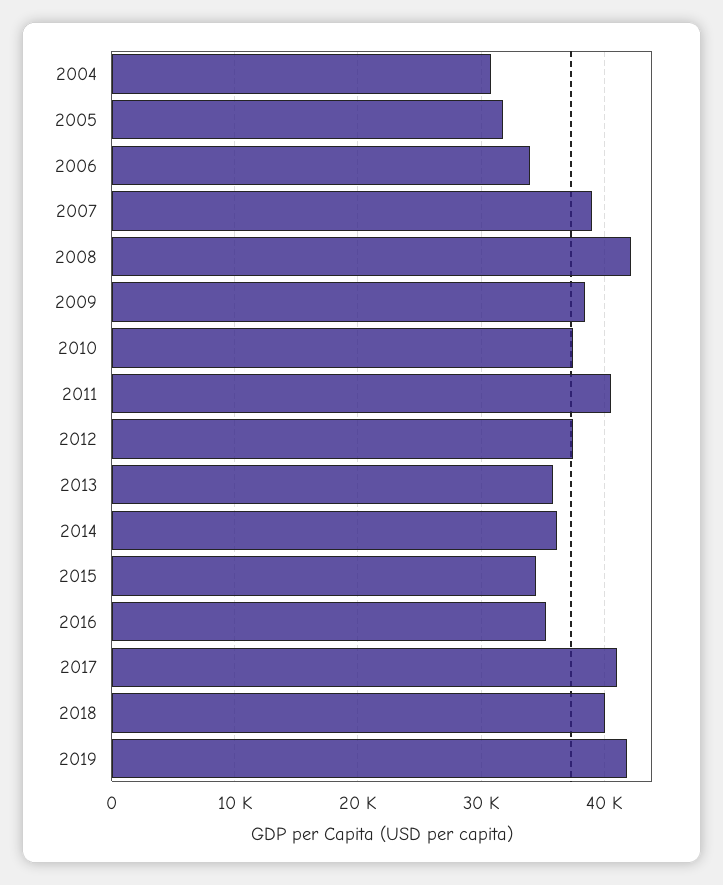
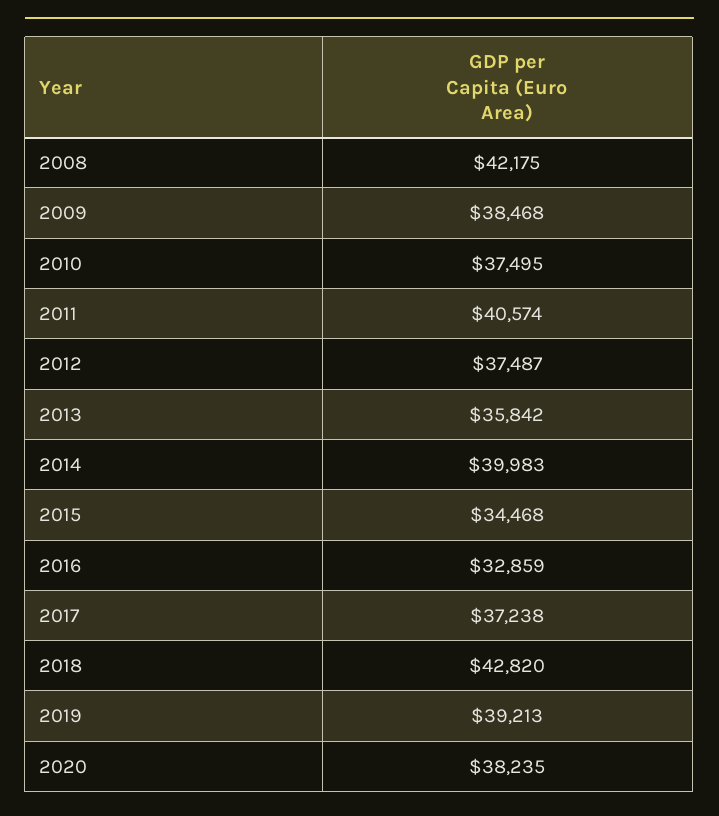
2004: 31000 -> none
2005: 32000 -> none
2006: 34000 -> none
2007: 39000 -> none
2014: 36000 -> 39983
2016: 35000 -> 32859
2017: 41000 -> 37238
2018: 40000 -> 42820
2019: 42000 -> 39213
2020: none -> 38235

